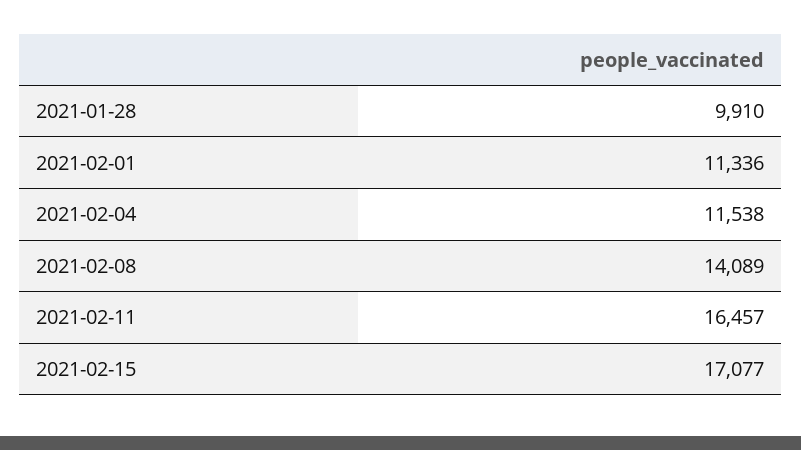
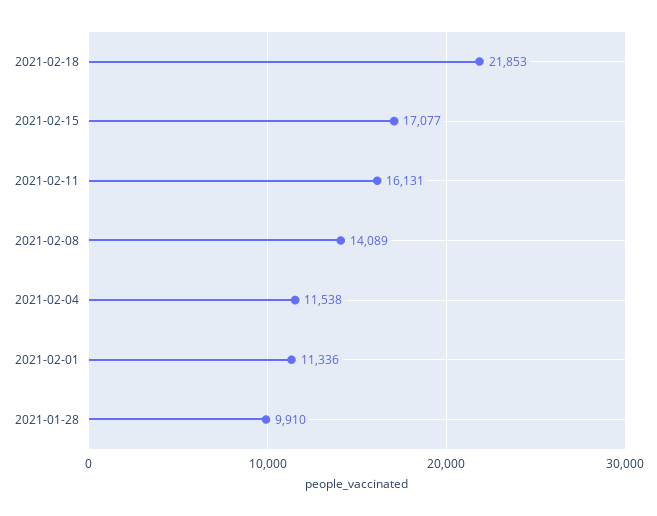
2021-02-11: 16457 -> 16131
2021-02-18: none -> 21853

